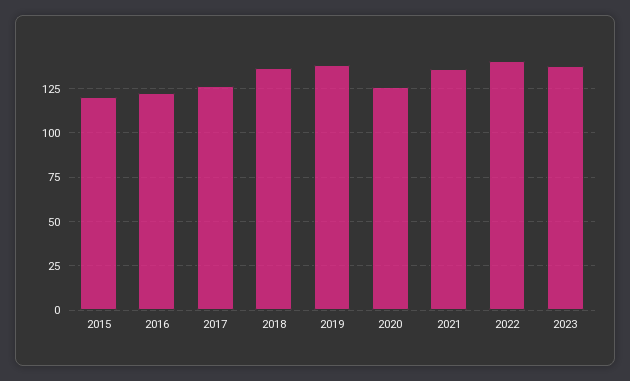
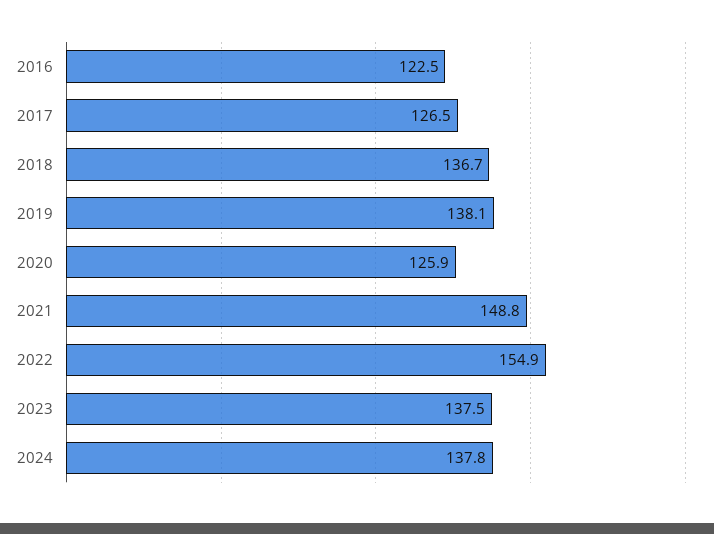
2015: 120 -> none
2021: 135 -> 148.8
2022: 140 -> 154.9
2024: none -> 137.8

